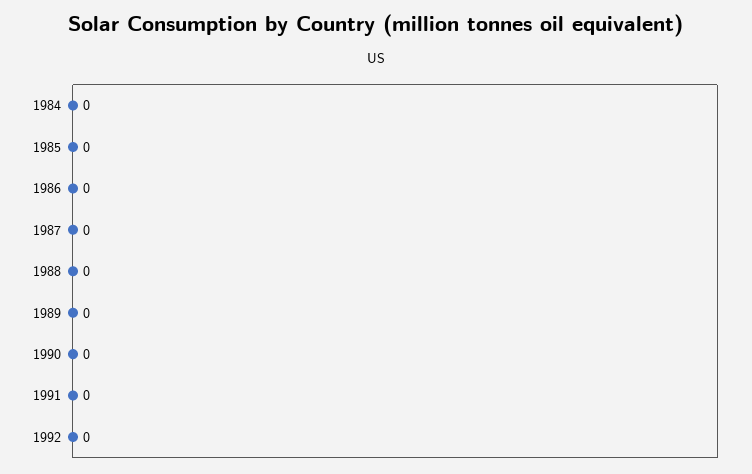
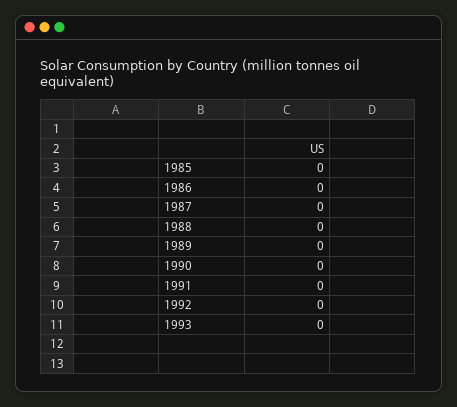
1984: 0 -> none
1993: none -> 0

